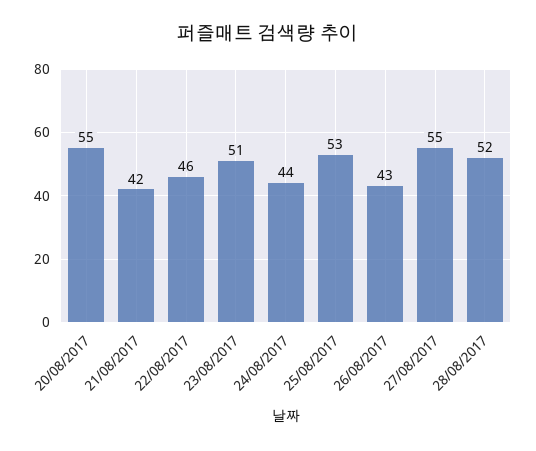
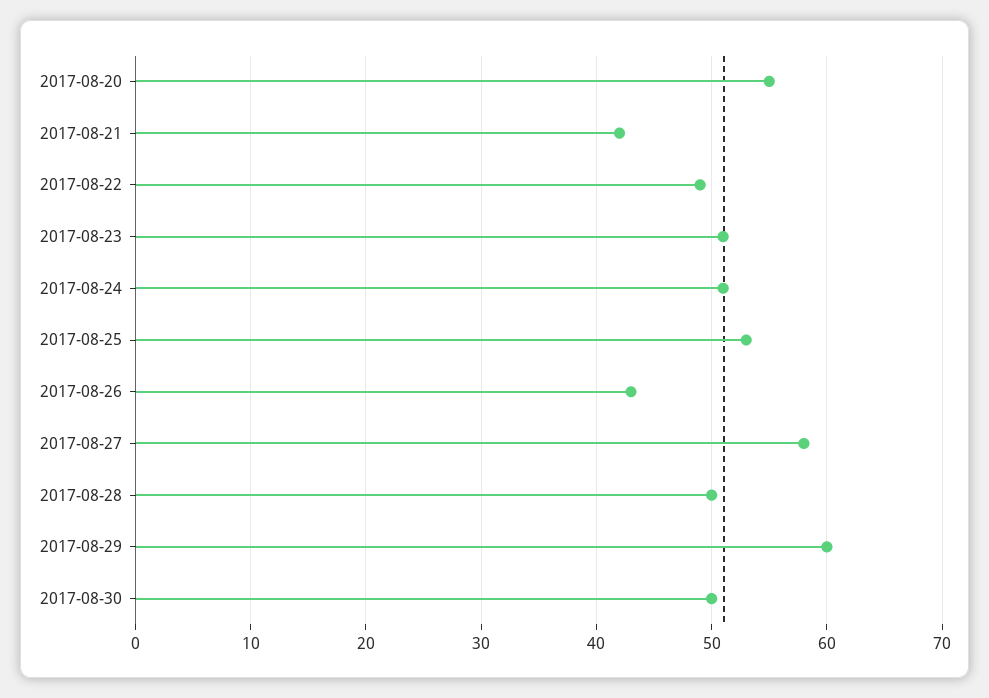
22/08/2017: 46 -> 49
24/08/2017: 44 -> 51
27/08/2017: 55 -> 58
28/08/2017: 52 -> 50
2017-08-29: none -> 60
2017-08-30: none -> 50

